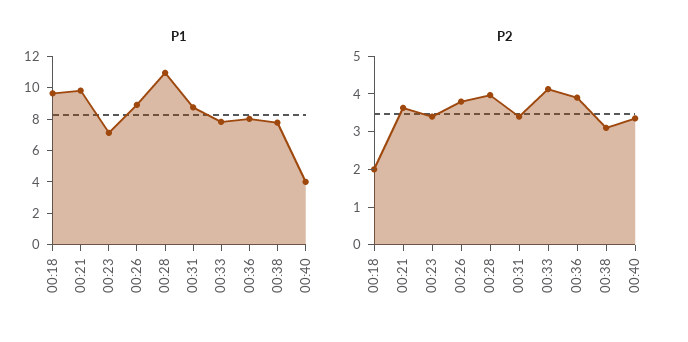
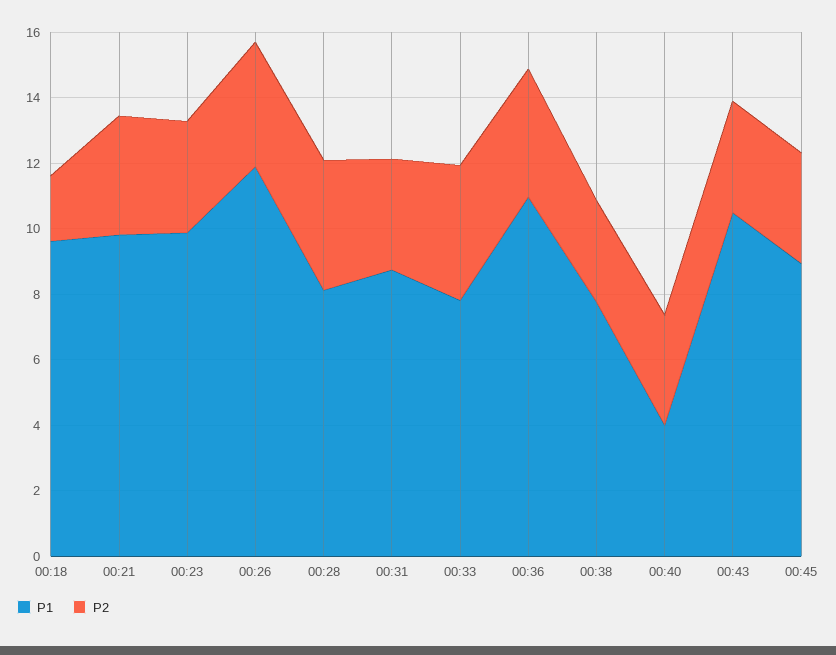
P1, 00:23: 7 -> 10
P1, 00:26: 9 -> 12
P1, 00:28: 11 -> 8
P1, 00:36: 8 -> 11
P1, 00:43: none -> 10.5
P2, 00:43: none -> 3.5
P1, 00:45: none -> 9
P2, 00:45: none -> 3.5

